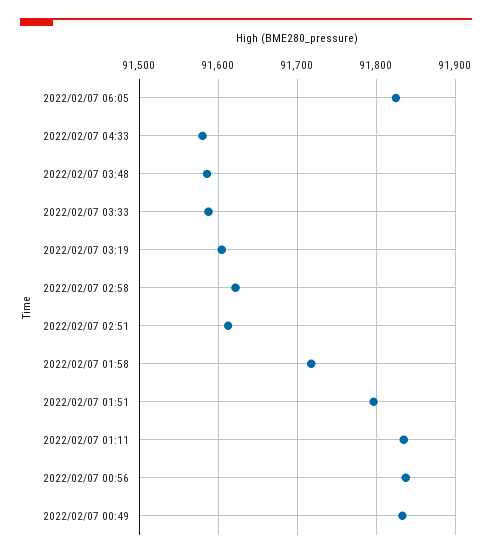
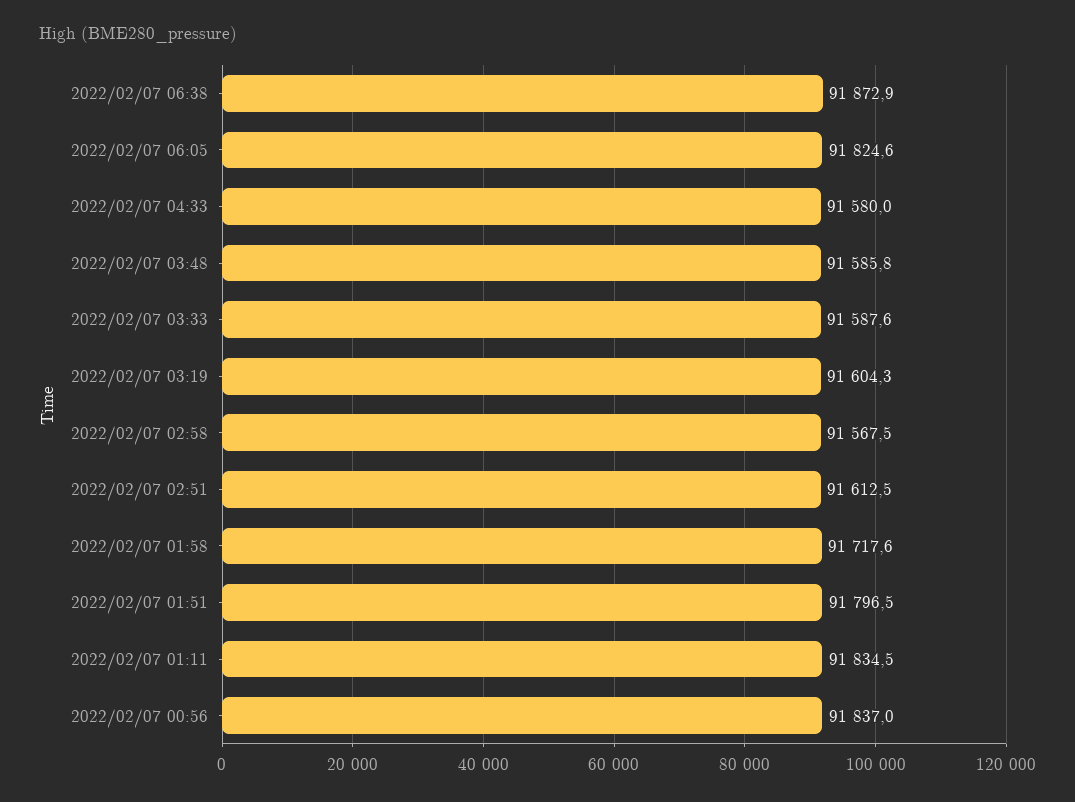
2022/02/07 02:58: 91620 -> 91567.5
2022/02/07 00:49: 91830 -> none
2022/02/07 06:38: none -> 91872.9

